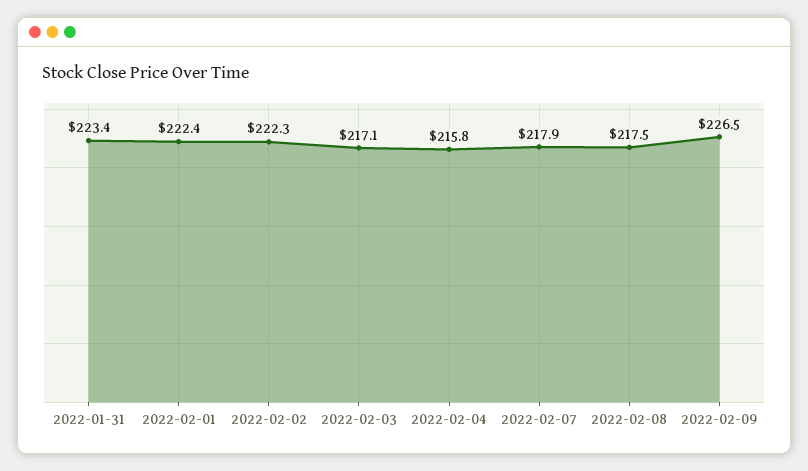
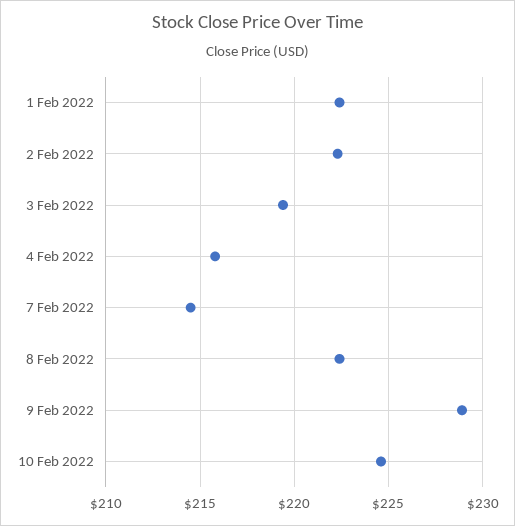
2022-01-31: 223.4 -> none
2022-02-03: 217.1 -> 219.5
2022-02-07: 217.9 -> 214.5
2022-02-08: 217.5 -> 222.5
2022-02-09: 226.5 -> 229
10 Feb 2022: none -> 224.5

